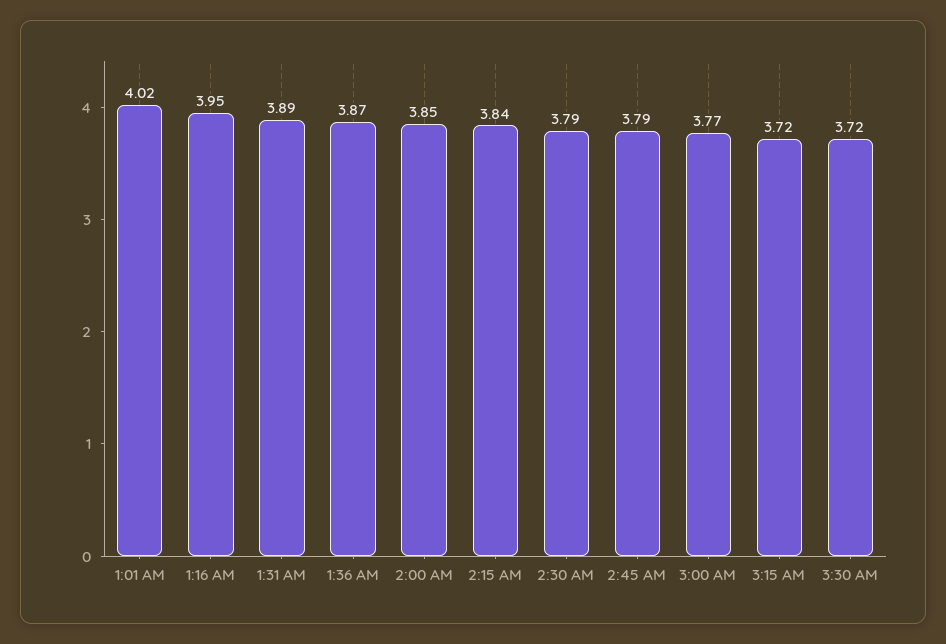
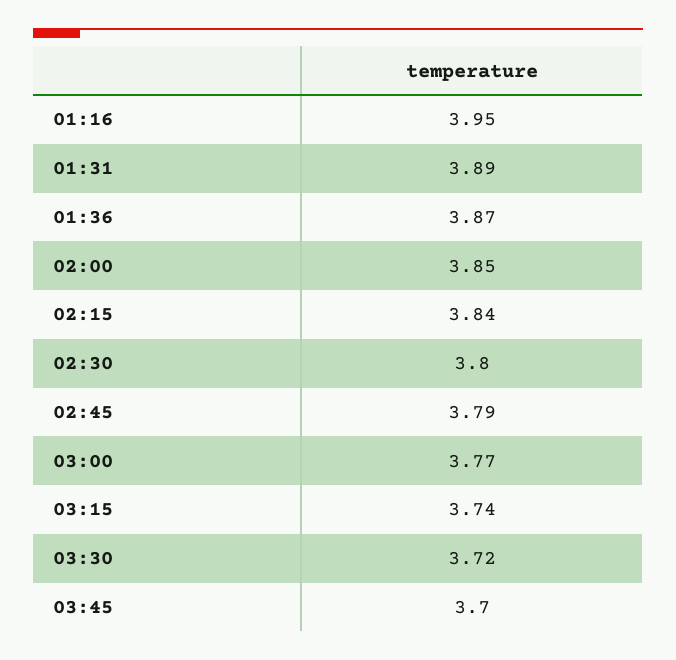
1:01 AM: 4.02 -> none
2:30 AM: 3.79 -> 3.8
3:15 AM: 3.72 -> 3.74
03:45: none -> 3.7

